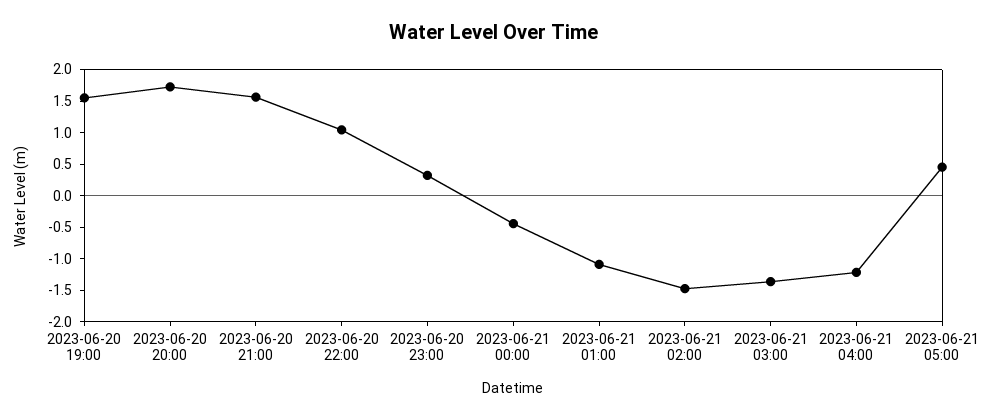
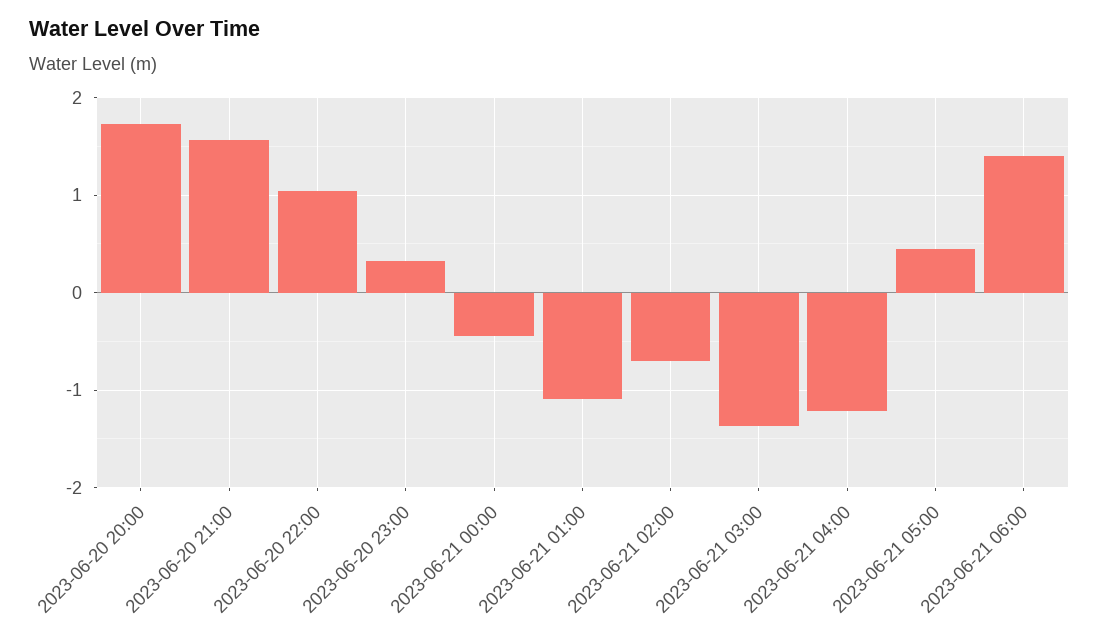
2023-06-20 19:00: 1.5 -> none
2023-06-21 02:00: -1.5 -> -0.7
2023-06-21 06:00: none -> 1.4

